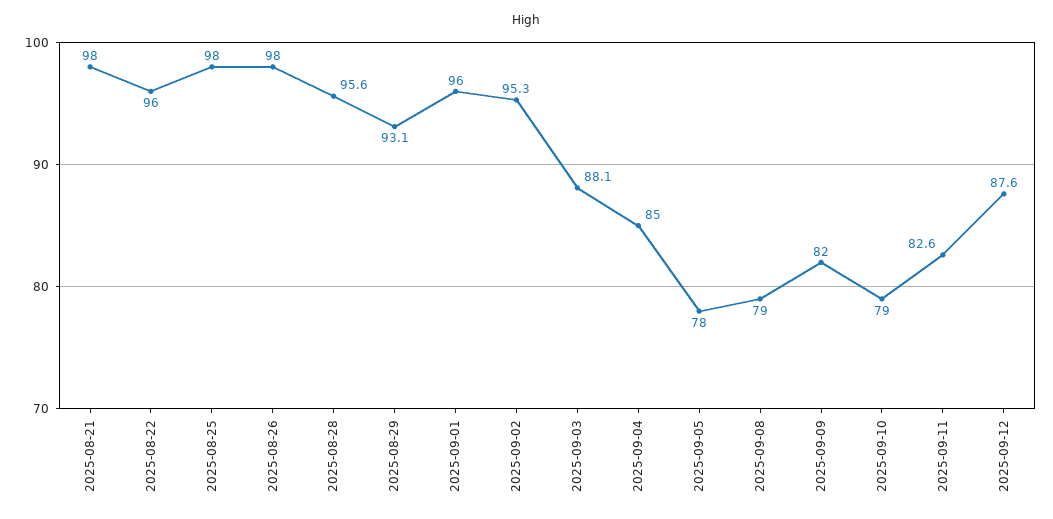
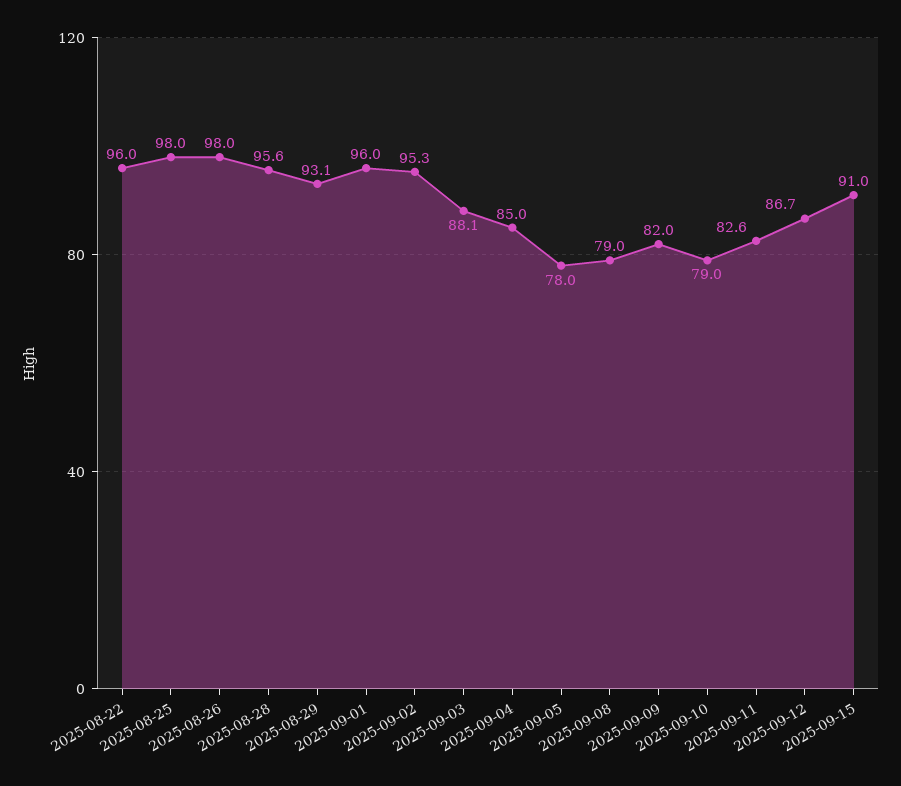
2025-08-21: 98 -> none
2025-09-12: 87.6 -> 86.7
2025-09-15: none -> 91

